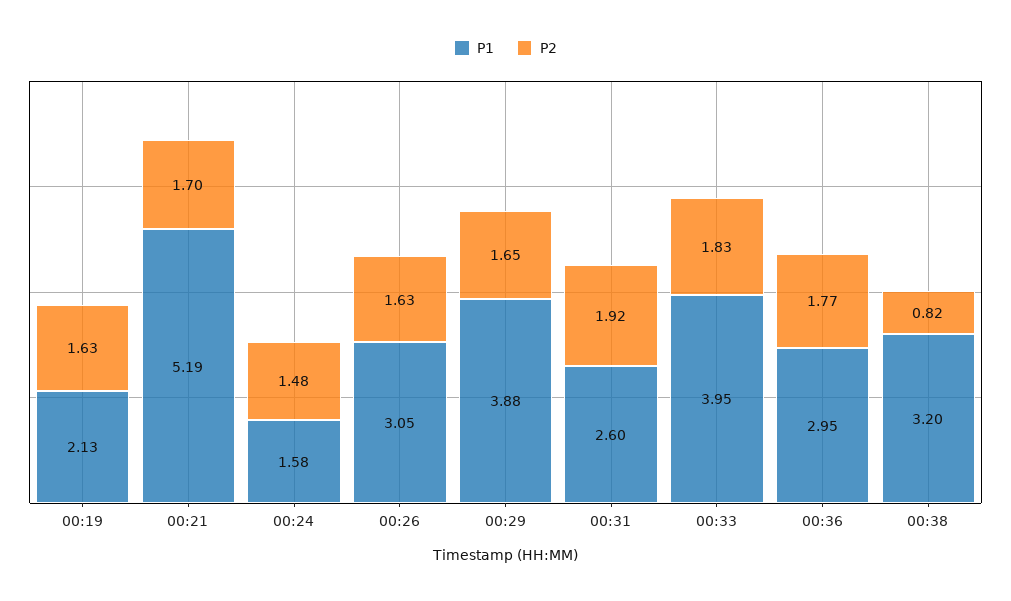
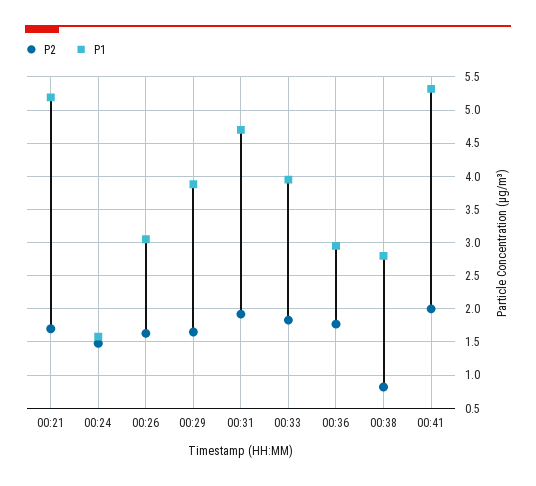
P1, 00:19: 2.13 -> none
P2, 00:19: 1.63 -> none
P1, 00:31: 2.6 -> 4.7
P1, 00:38: 3.2 -> 2.8
P2, 00:41: none -> 2
P1, 00:41: none -> 5.3

